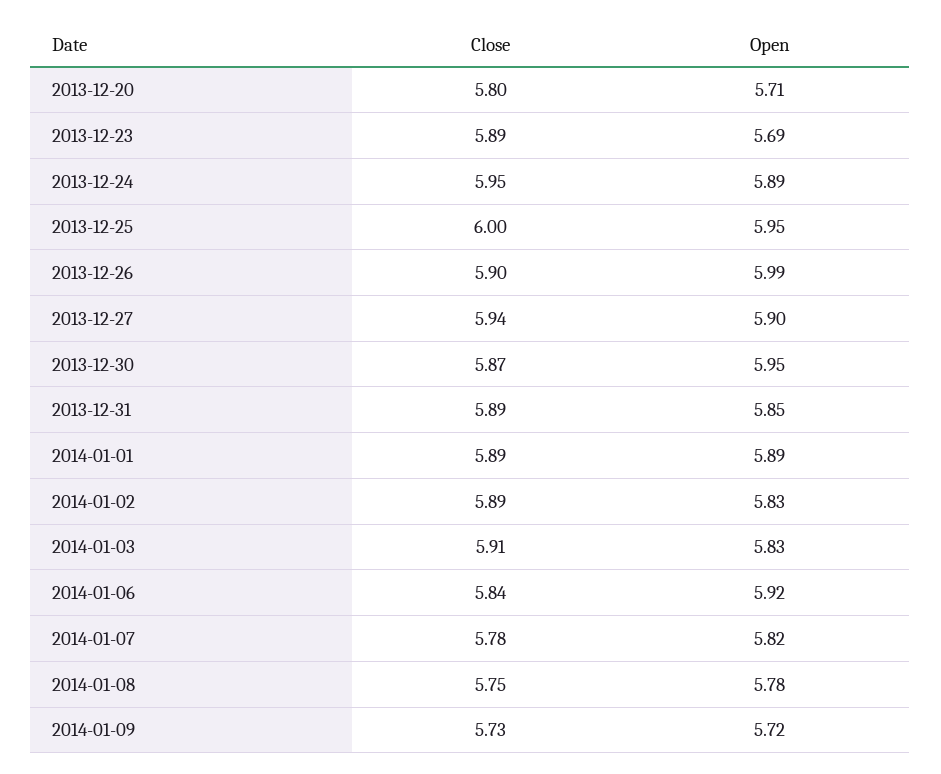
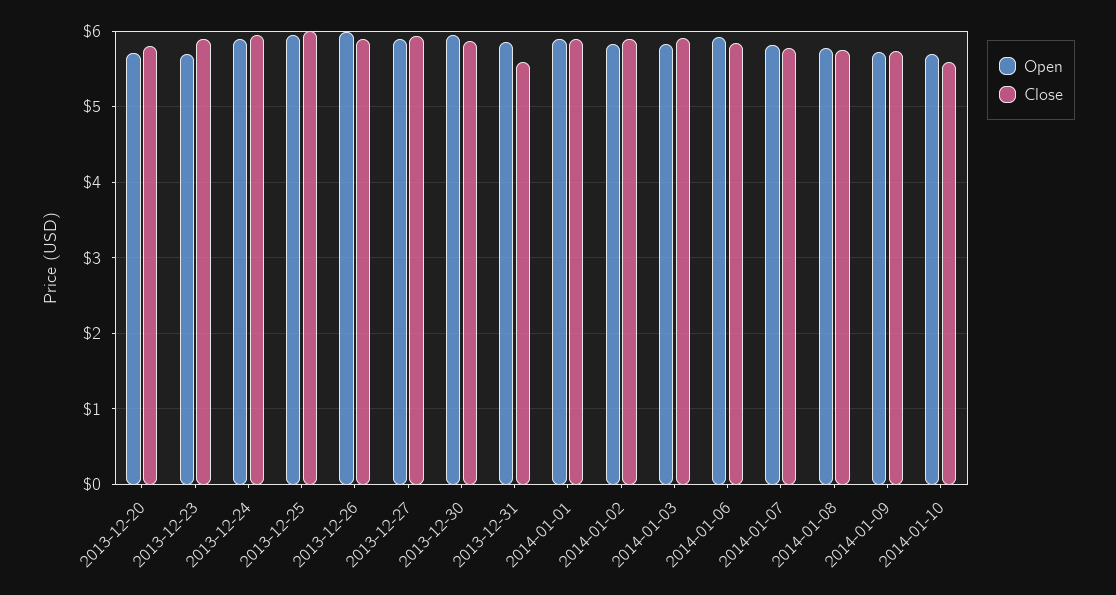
Close, 2013-12-31: 5.89 -> 5.6
Open, 2014-01-10: none -> 5.7
Close, 2014-01-10: none -> 5.6

